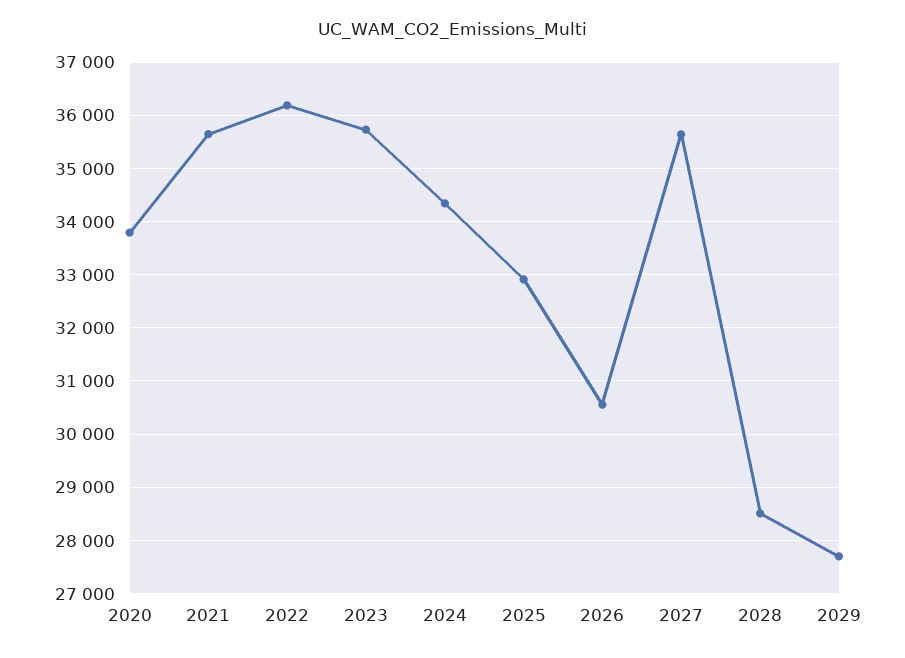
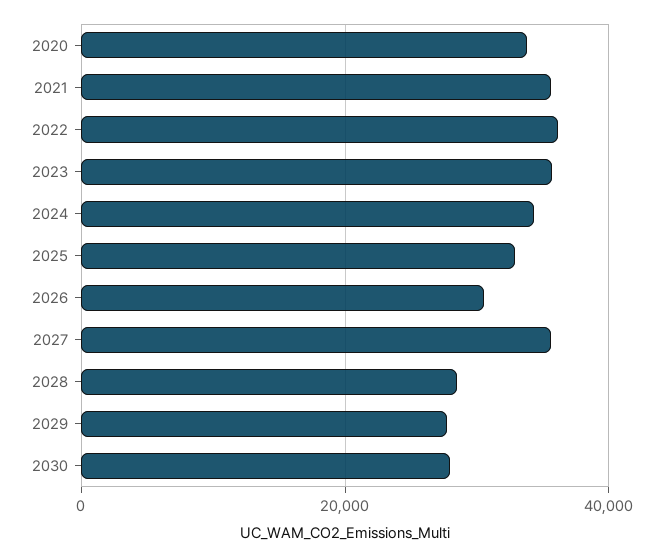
2030: none -> 28000

